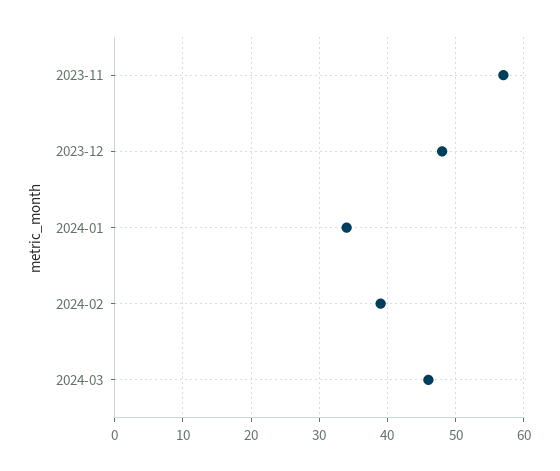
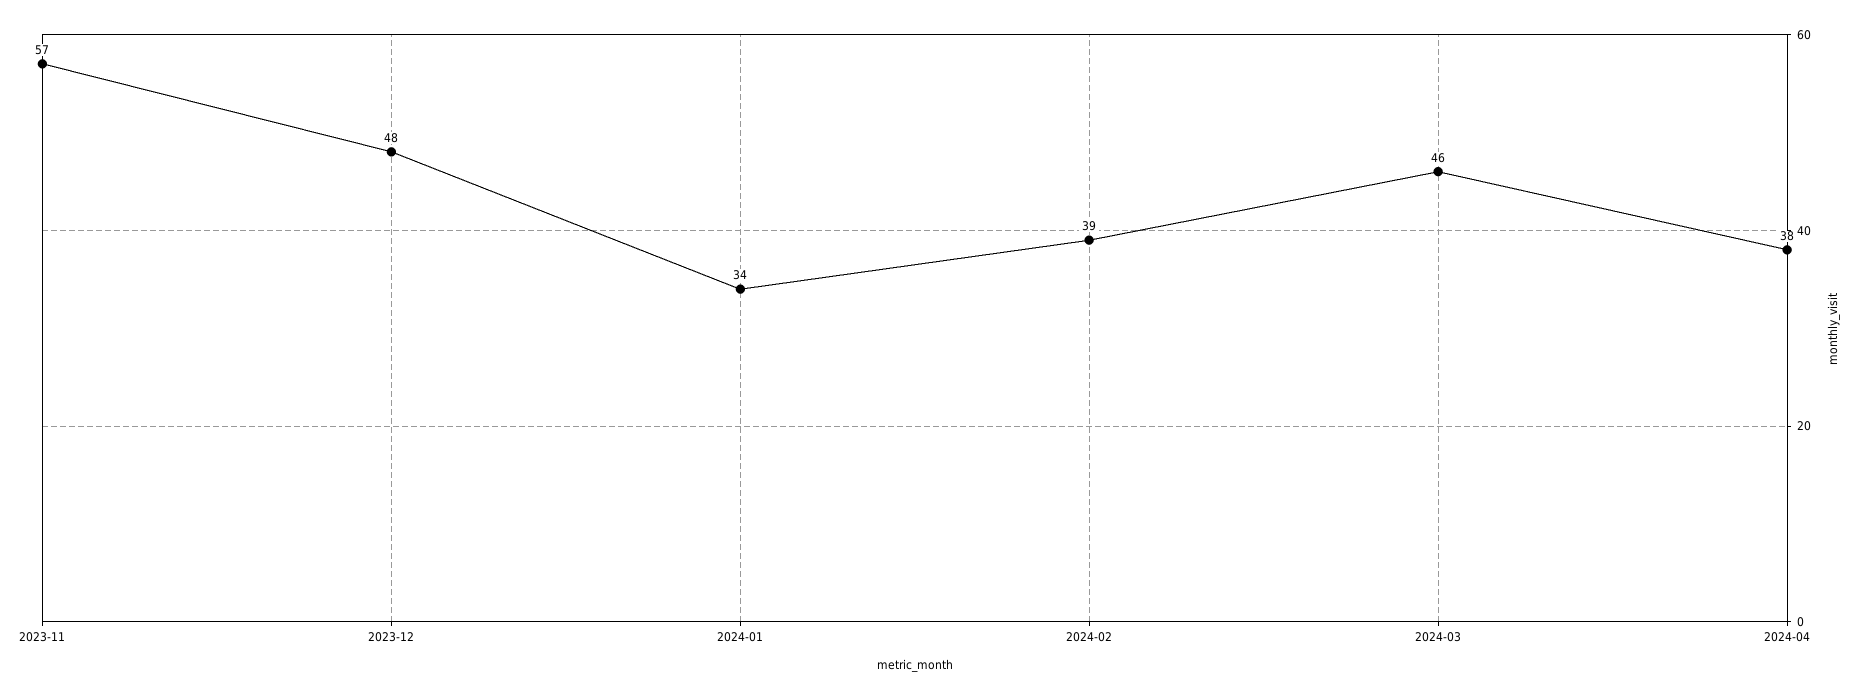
2024-04: none -> 38

